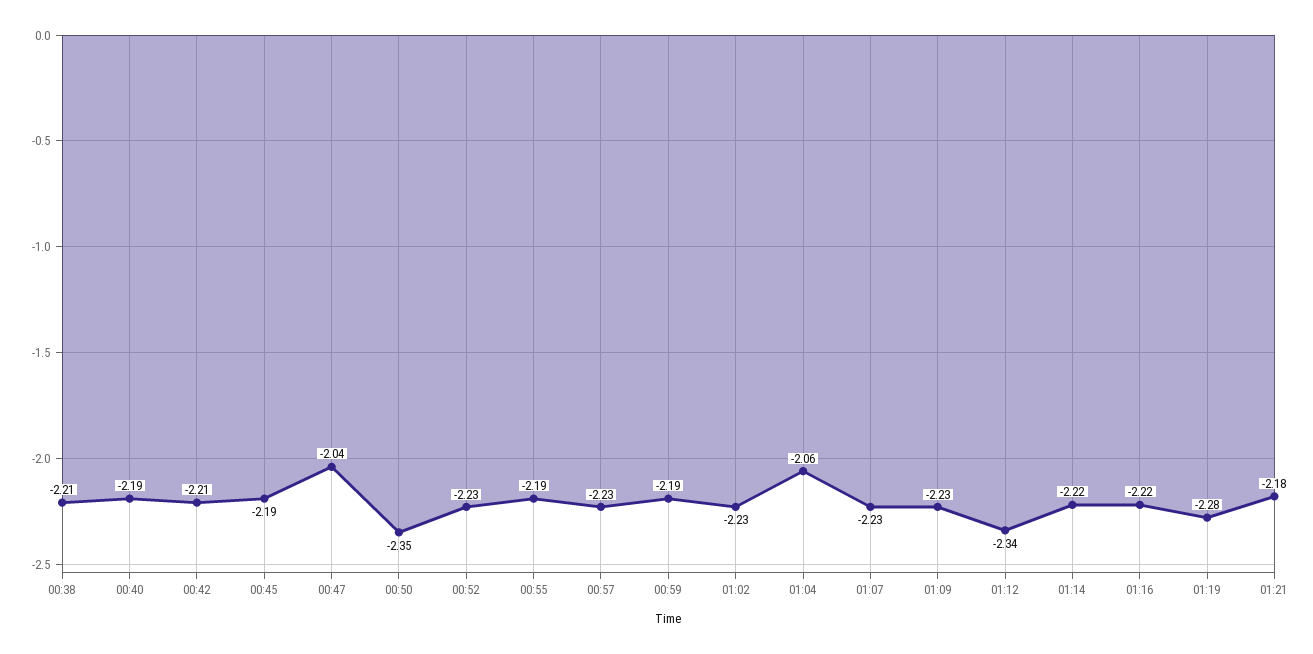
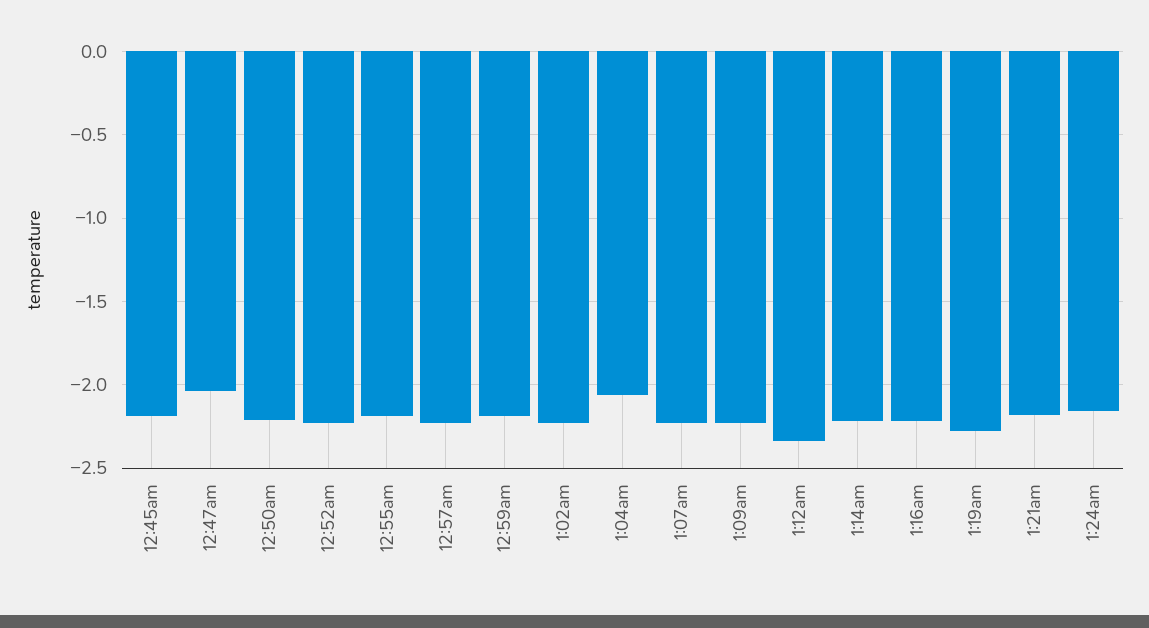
00:38: -2.21 -> none
00:40: -2.19 -> none
00:42: -2.21 -> none
00:50: -2.35 -> -2.2
1:24am: none -> -2.15

